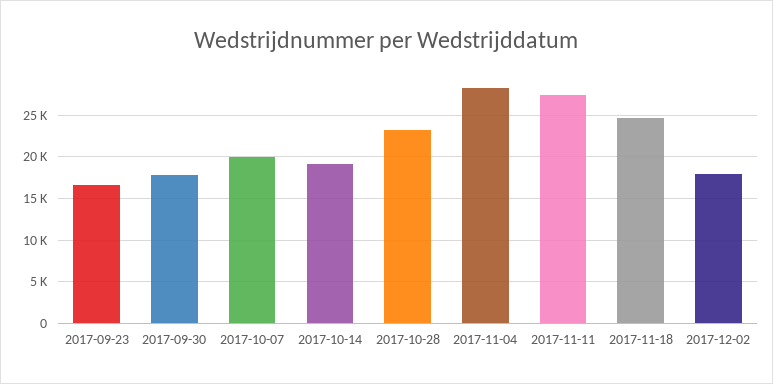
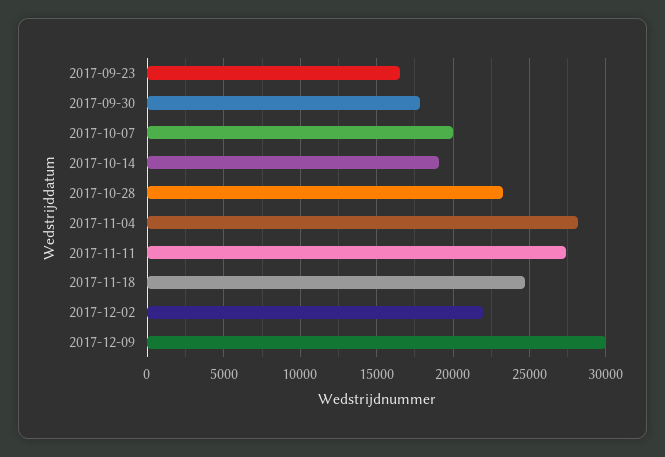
2017-12-02: 18000 -> 22000
2017-12-09: none -> 30000

